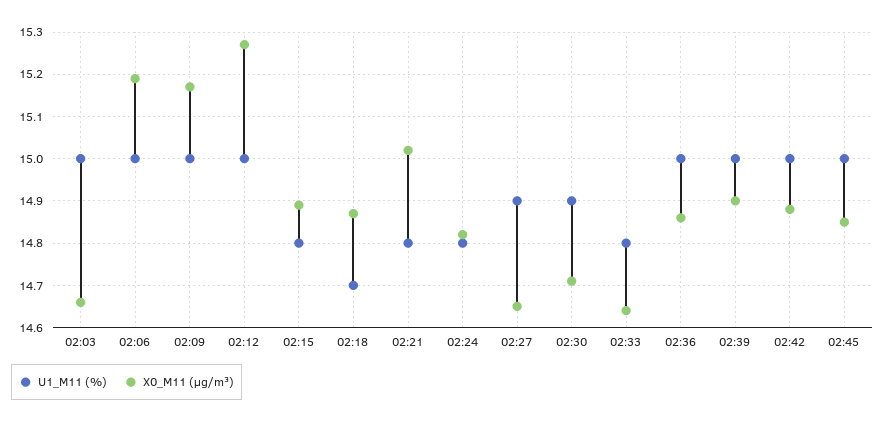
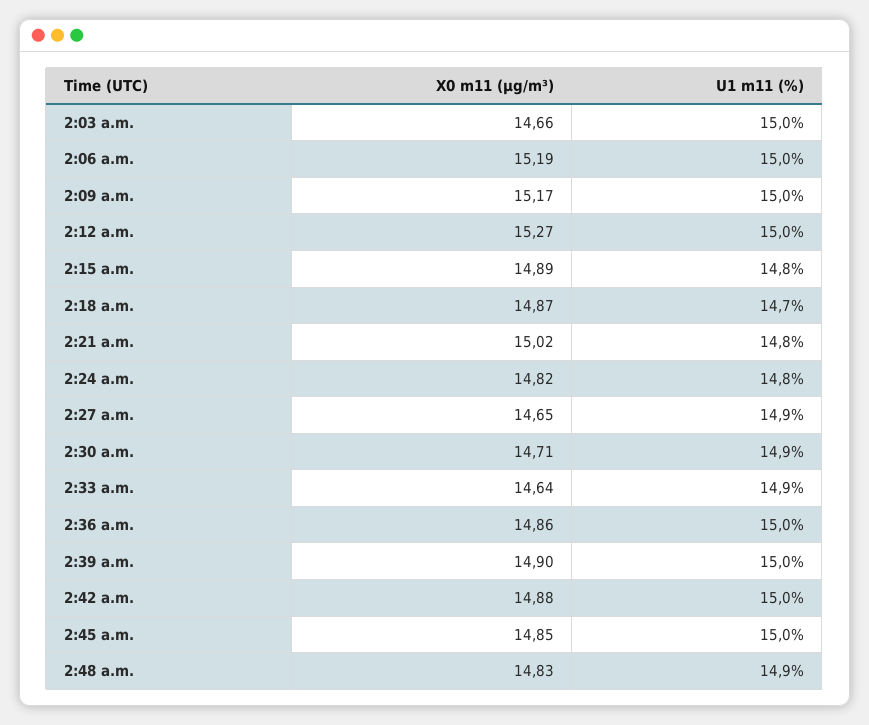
U1_M11 (%), 02:33: 14.8 -> 14.9
X0_M11 (μg/m³), 2:48 a.m.: none -> 14.83
U1_M11 (%), 2:48 a.m.: none -> 14.9

